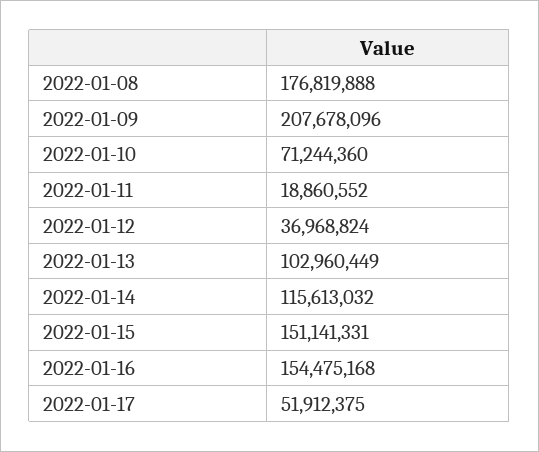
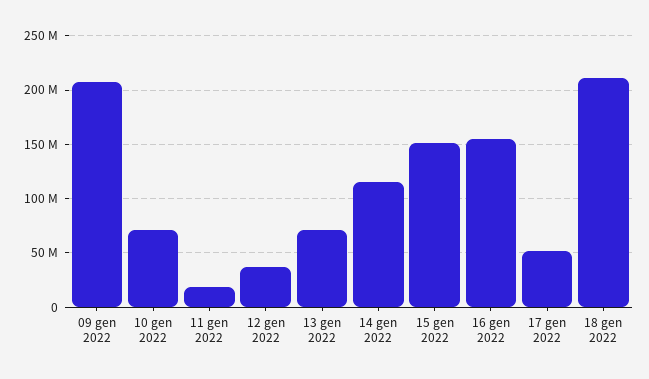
2022-01-08: 176819888 -> none
2022-01-13: 102960449 -> 70000000
18 gen 2022: none -> 210000000

